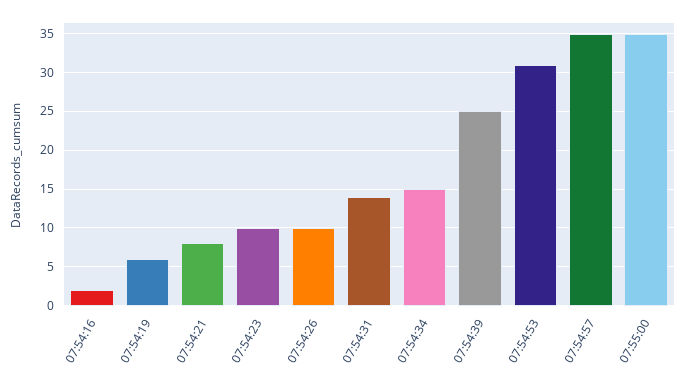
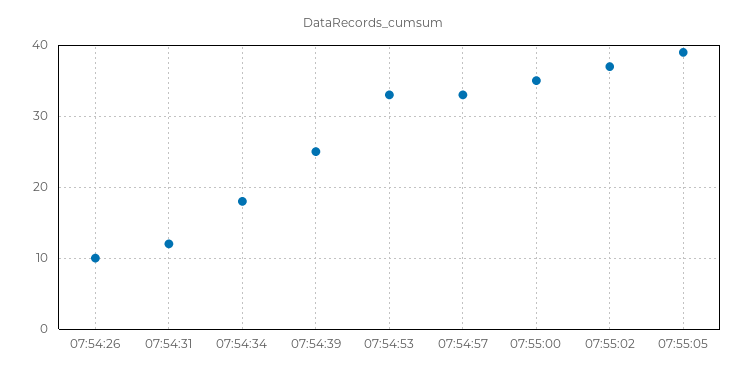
07:54:16: 2 -> none
07:54:19: 6 -> none
07:54:21: 8 -> none
07:54:23: 10 -> none
07:54:31: 14 -> 12
07:54:34: 15 -> 18
07:54:53: 31 -> 33
07:54:57: 35 -> 33
07:55:02: none -> 37
07:55:05: none -> 39

